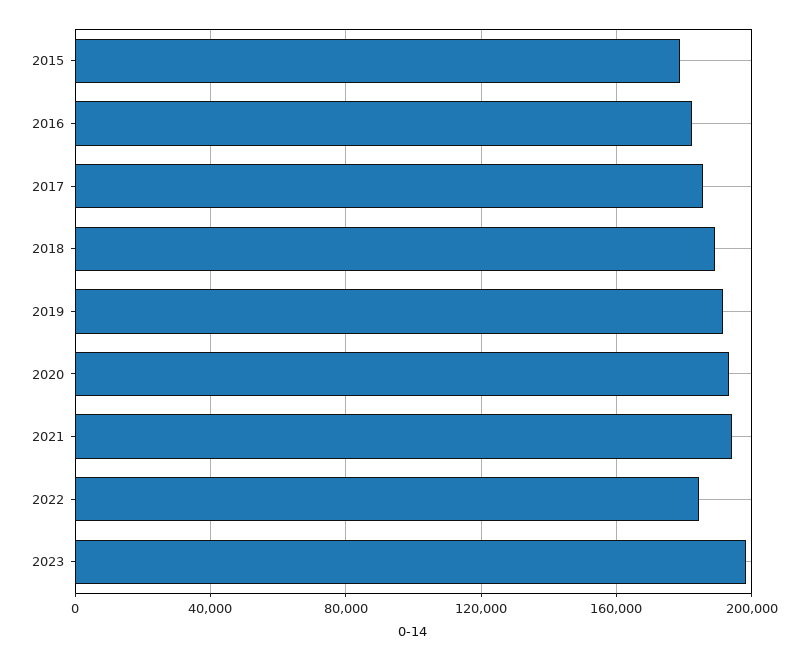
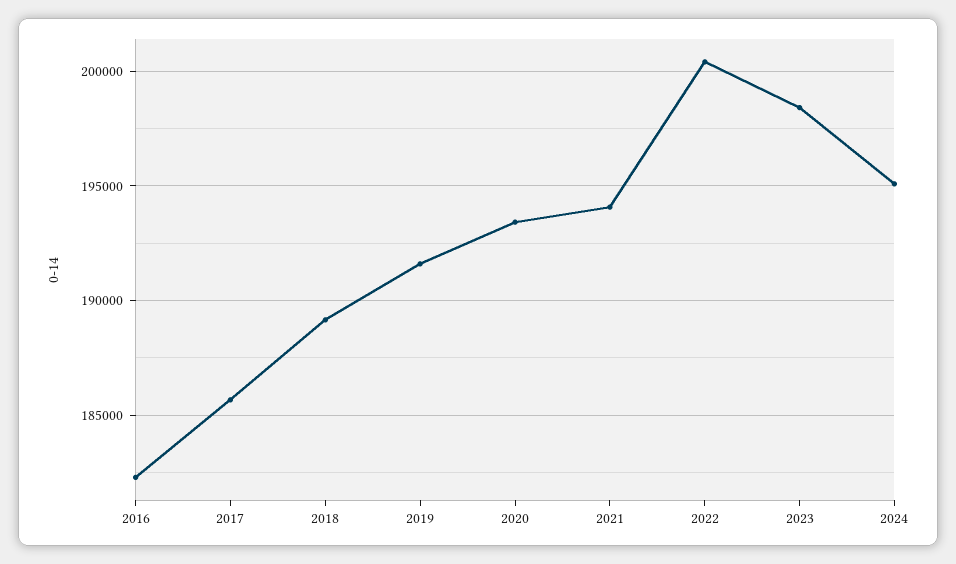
2015: 180000 -> none
2022: 185000 -> 200500
2024: none -> 195000

